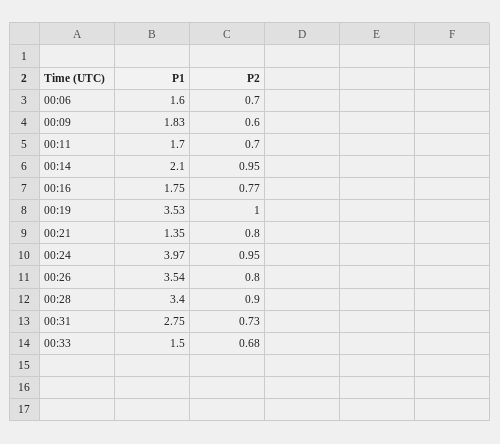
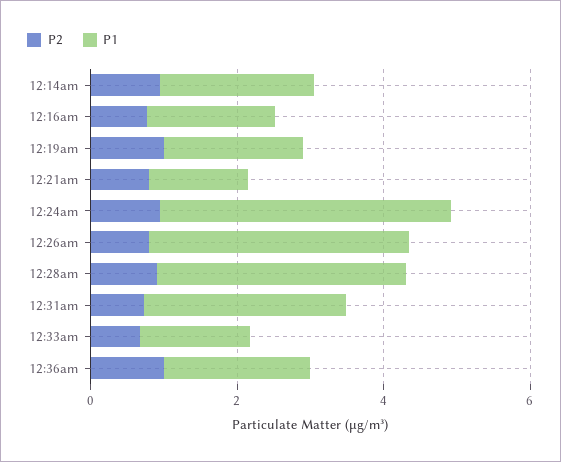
P1, 00:06: 1.6 -> none
P2, 00:06: 0.7 -> none
P1, 00:09: 1.83 -> none
P2, 00:09: 0.6 -> none
P1, 00:11: 1.7 -> none
P2, 00:11: 0.7 -> none
P1, 00:19: 3.53 -> 2
P2, 12:36am: none -> 1
P1, 12:36am: none -> 2

